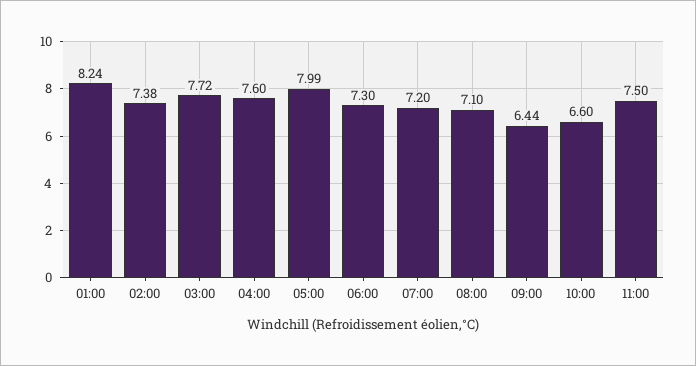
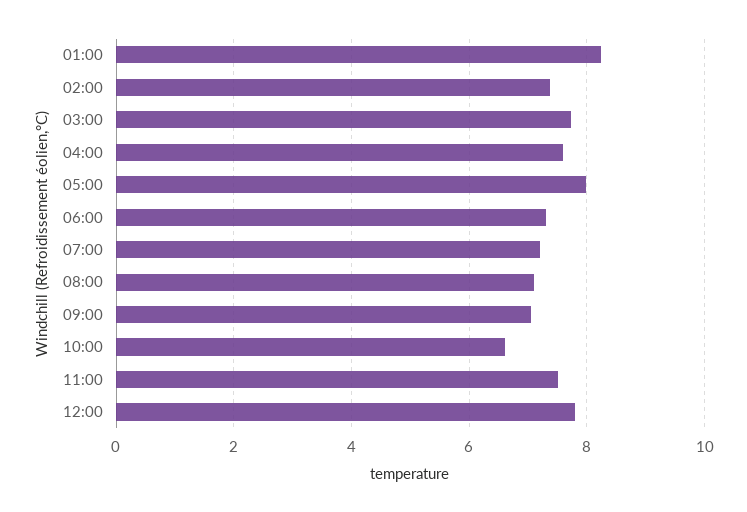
09:00: 6.44 -> 7
12:00: none -> 7.8

